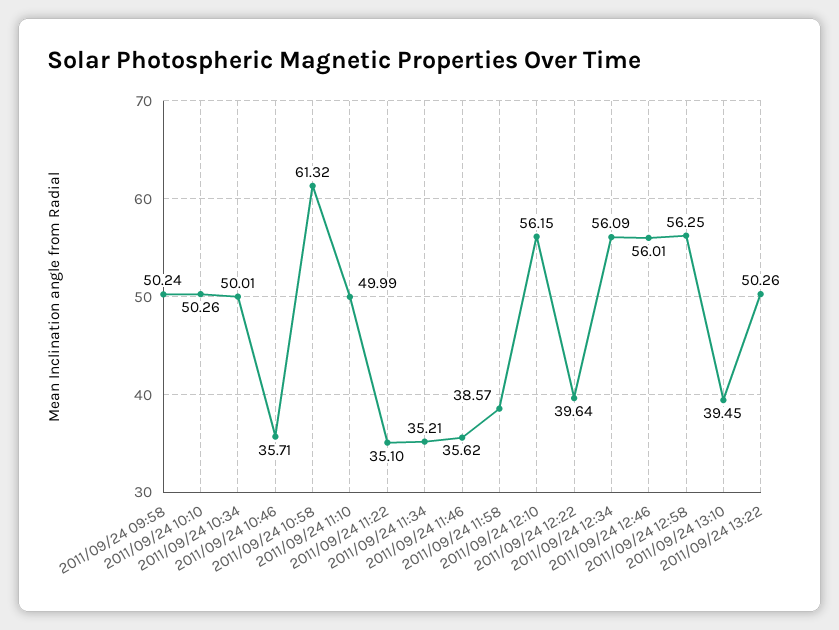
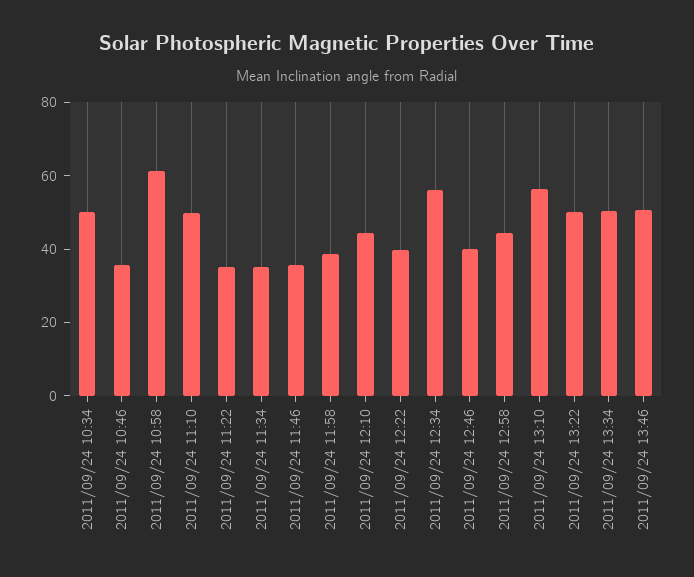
2011/09/24 09:58: 50.24 -> none
2011/09/24 10:10: 50.26 -> none
2011/09/24 12:10: 56.15 -> 45
2011/09/24 12:46: 56.01 -> 40
2011/09/24 12:58: 56.25 -> 45
2011/09/24 13:10: 39.45 -> 55
2011/09/24 13:34: none -> 50
2011/09/24 13:46: none -> 50

